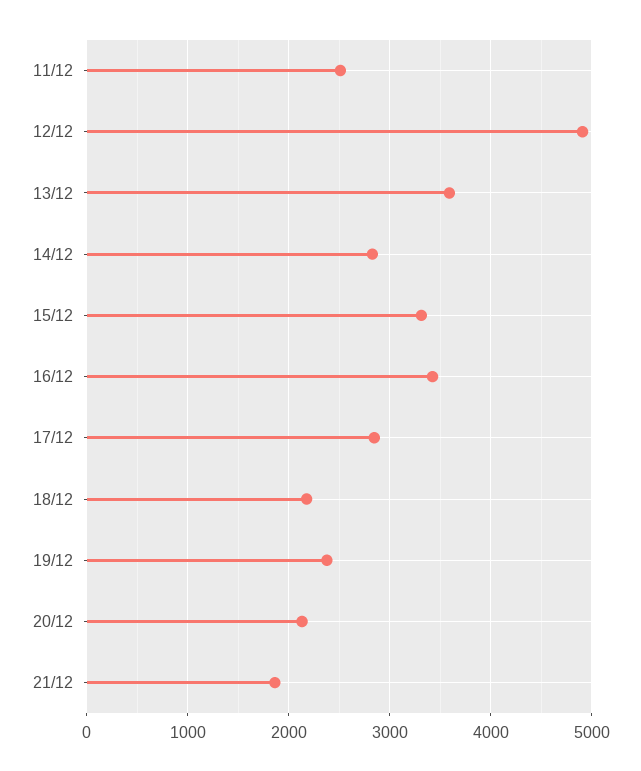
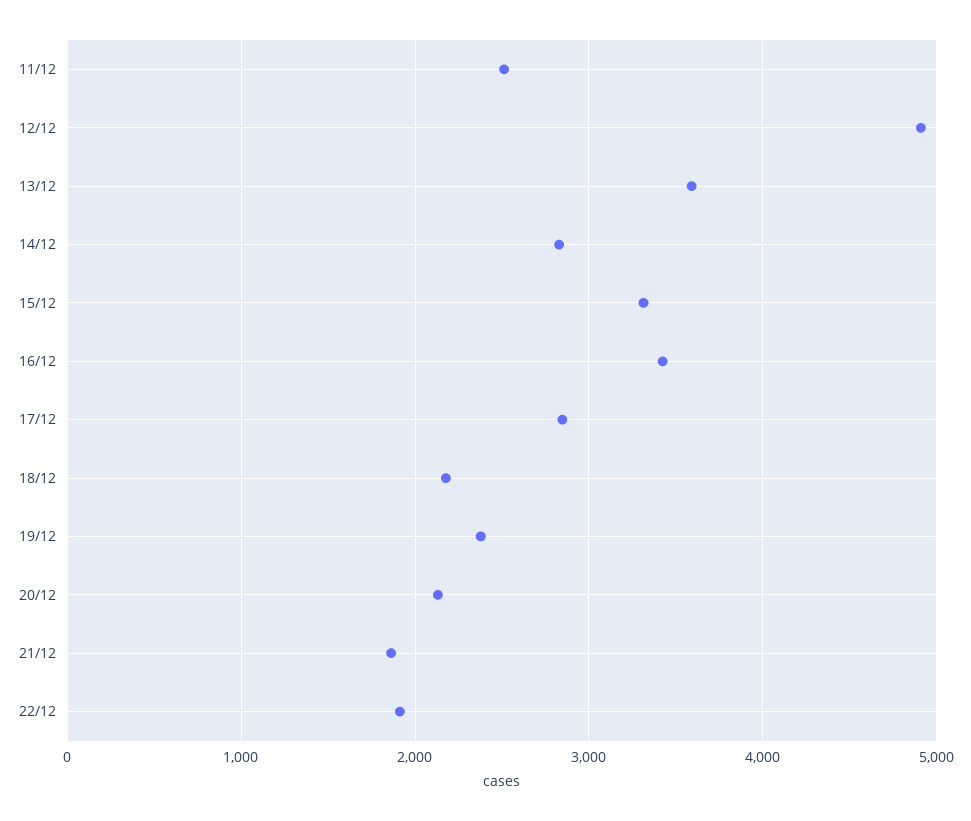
22/12: none -> 1900

